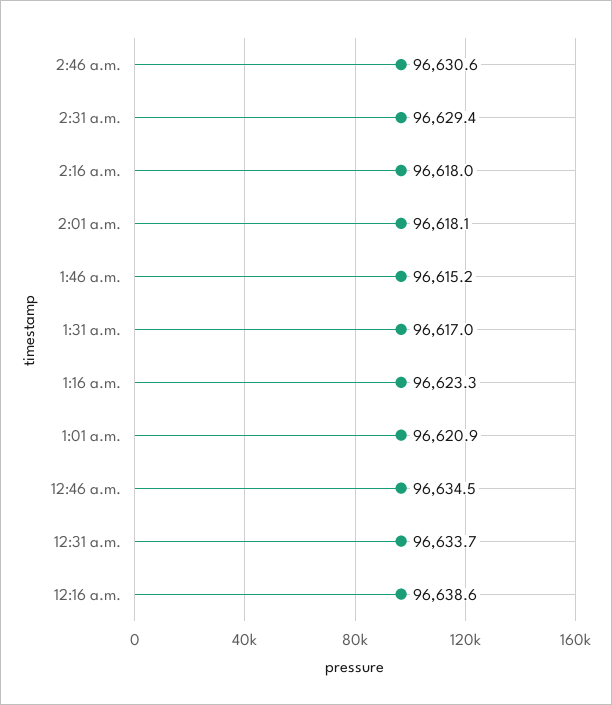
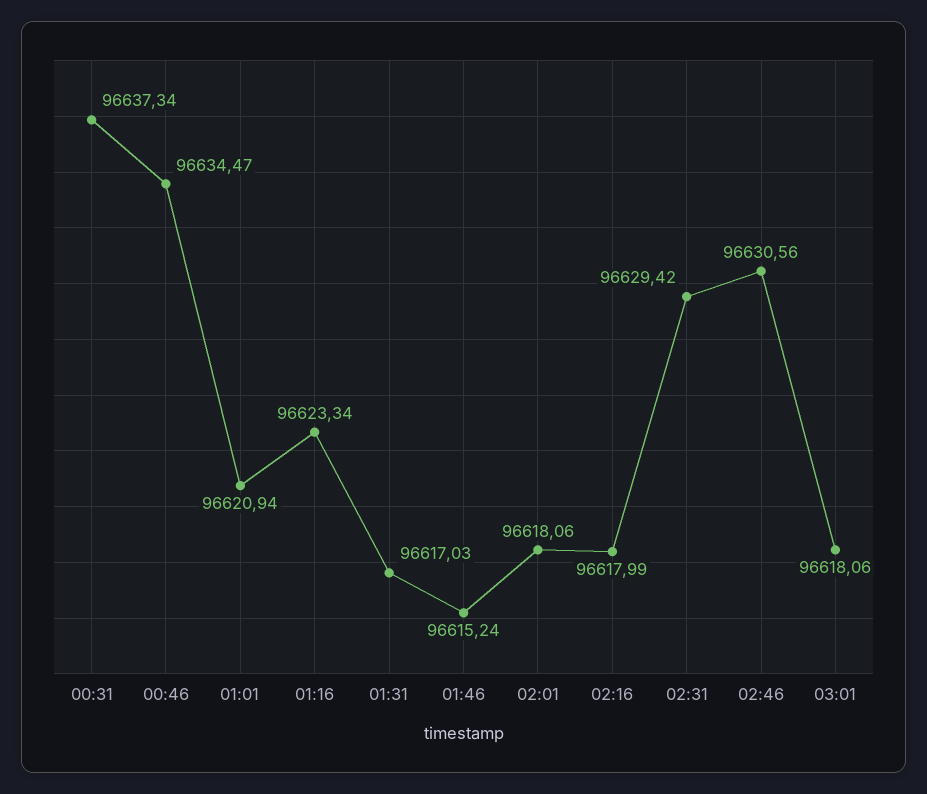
12:31 a.m.: 96633.7 -> 96637.34
12:16 a.m.: 96638.6 -> none
03:01: none -> 96618.06

